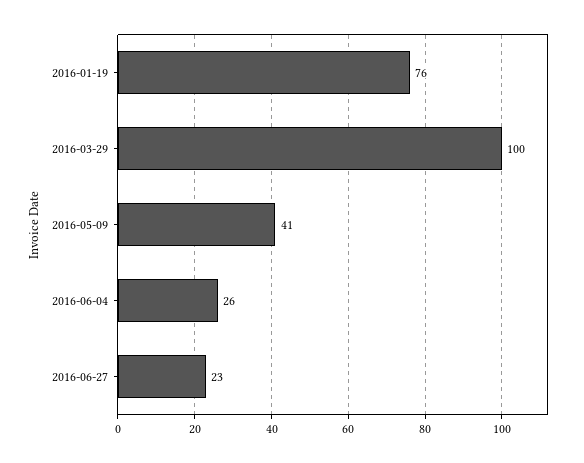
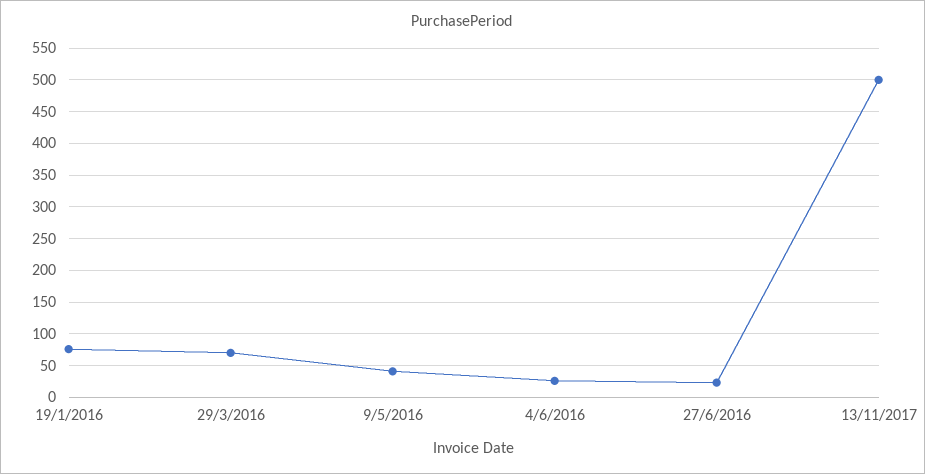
2016-03-29: 100 -> 70
13/11/2017: none -> 500

